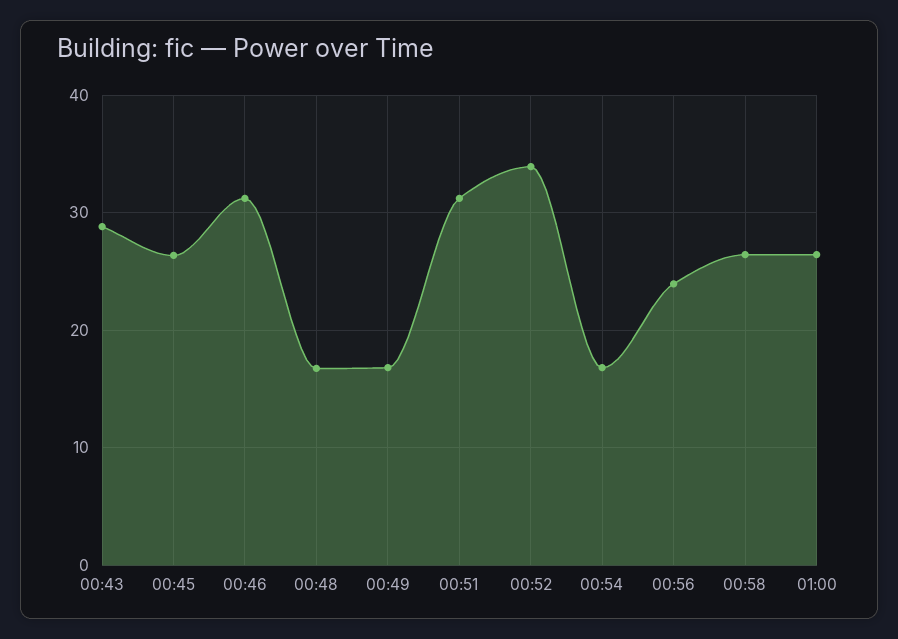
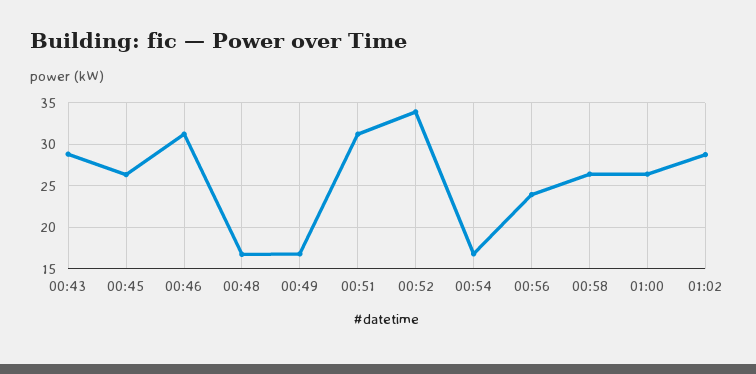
01:02: none -> 29

